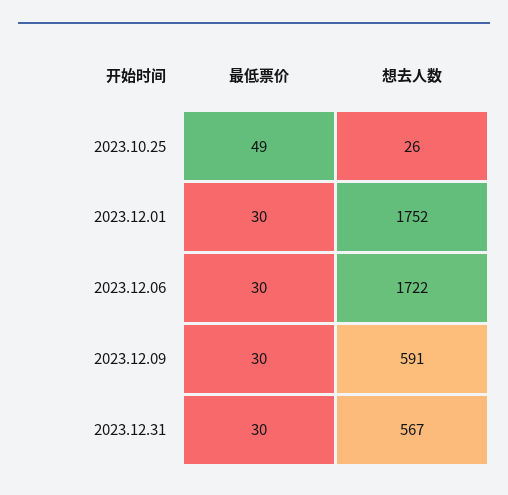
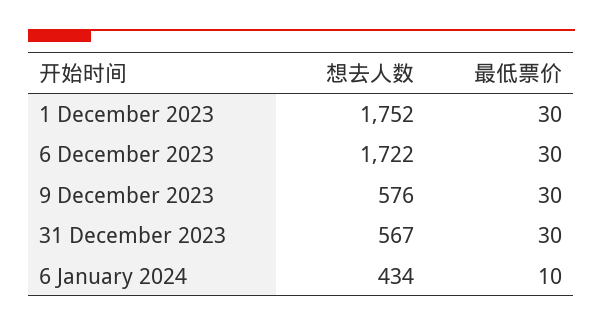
最低票价, 2023.10.25: 49 -> none
想去人数, 2023.10.25: 26 -> none
想去人数, 2023.12.09: 591 -> 576
想去人数, 6 January 2024: none -> 434
最低票价, 6 January 2024: none -> 10

